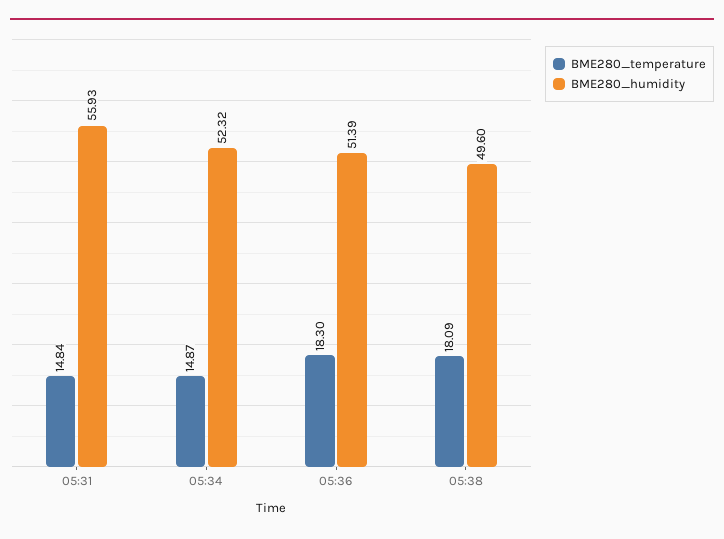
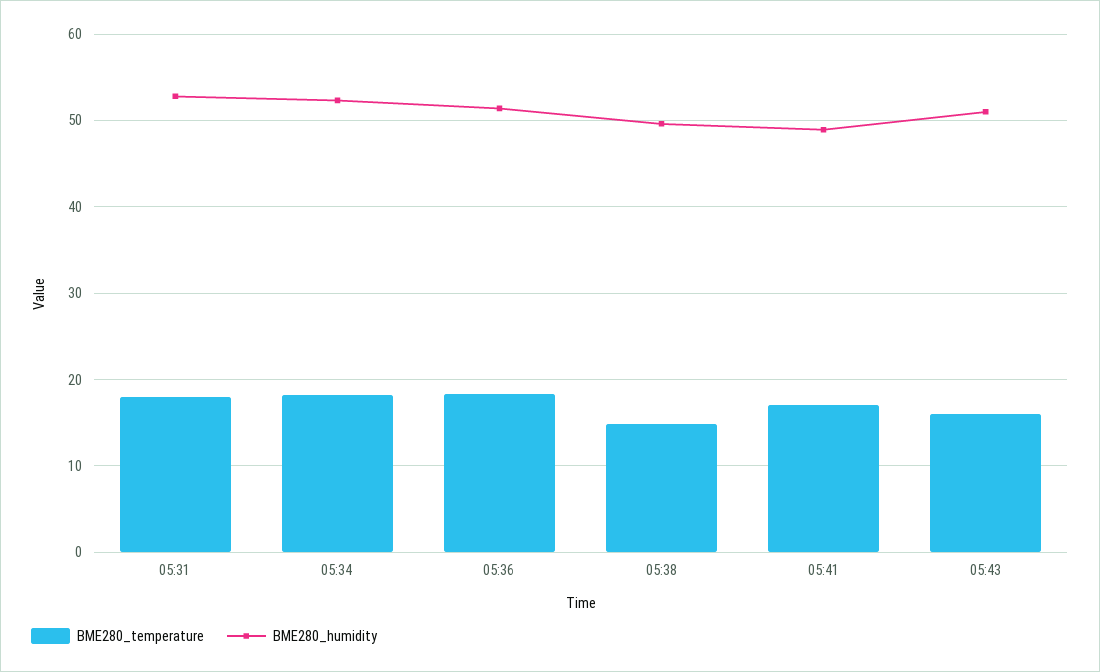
BME280_temperature, 05:31: 14.84 -> 18
BME280_humidity, 05:31: 55.93 -> 53
BME280_temperature, 05:34: 14.87 -> 18
BME280_temperature, 05:38: 18.09 -> 15
BME280_temperature, 05:41: none -> 17
BME280_humidity, 05:41: none -> 49
BME280_temperature, 05:43: none -> 16
BME280_humidity, 05:43: none -> 51

